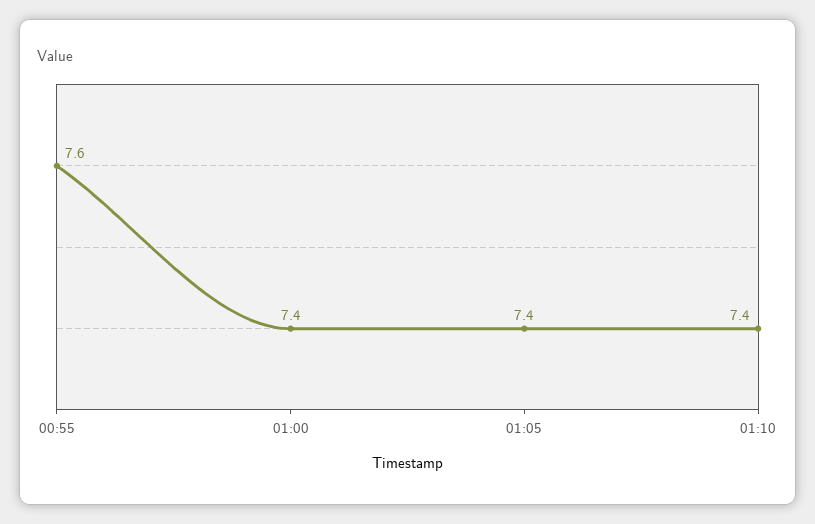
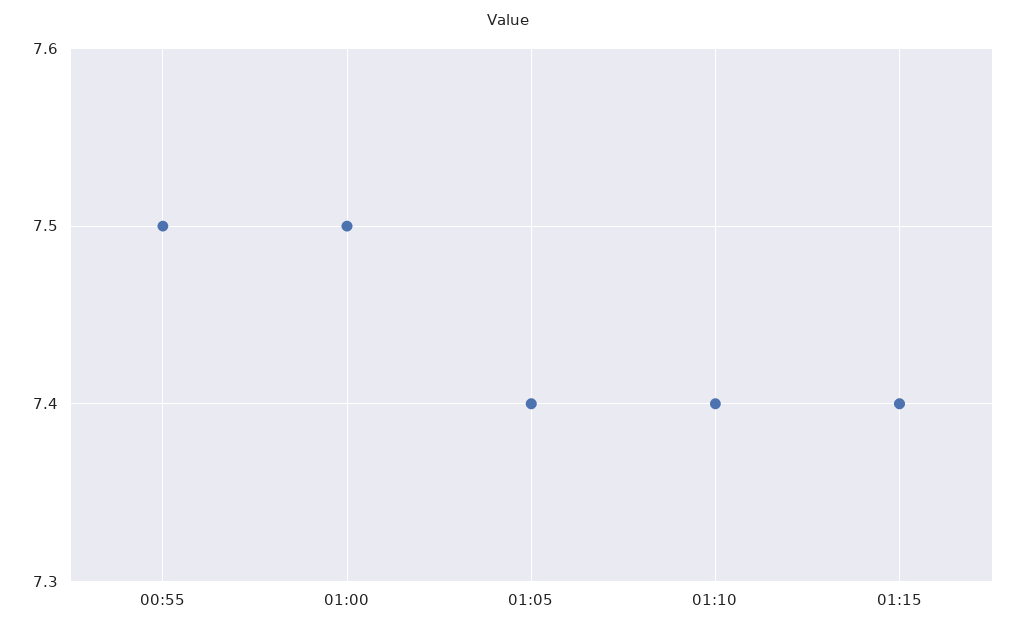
00:55: 7.6 -> 7.5
01:00: 7.4 -> 7.5
01:15: none -> 7.4

